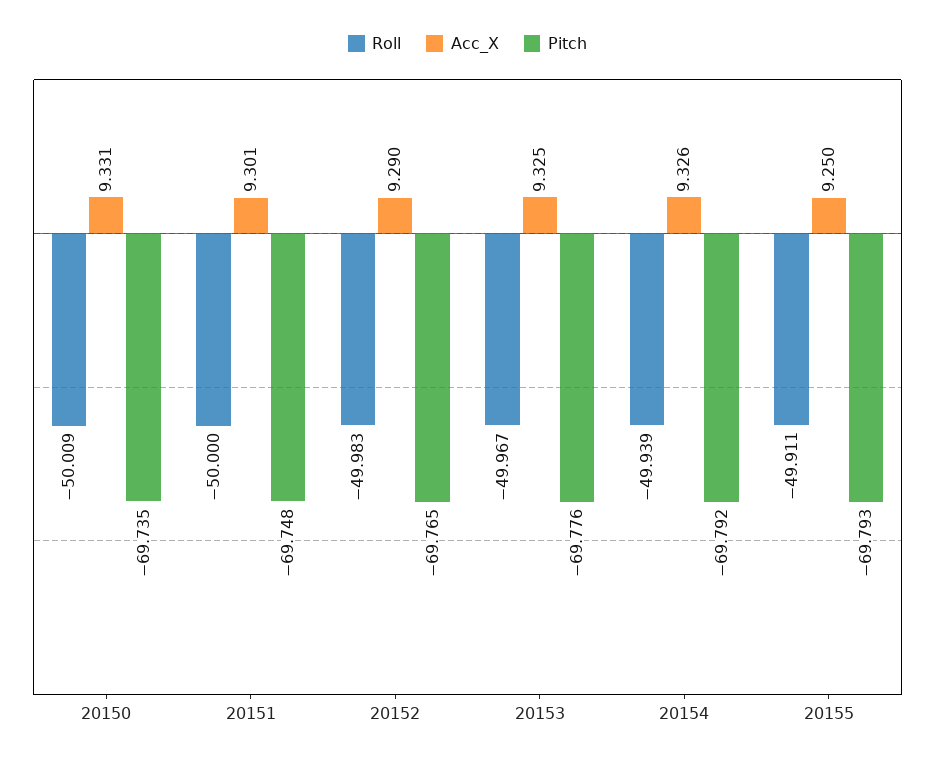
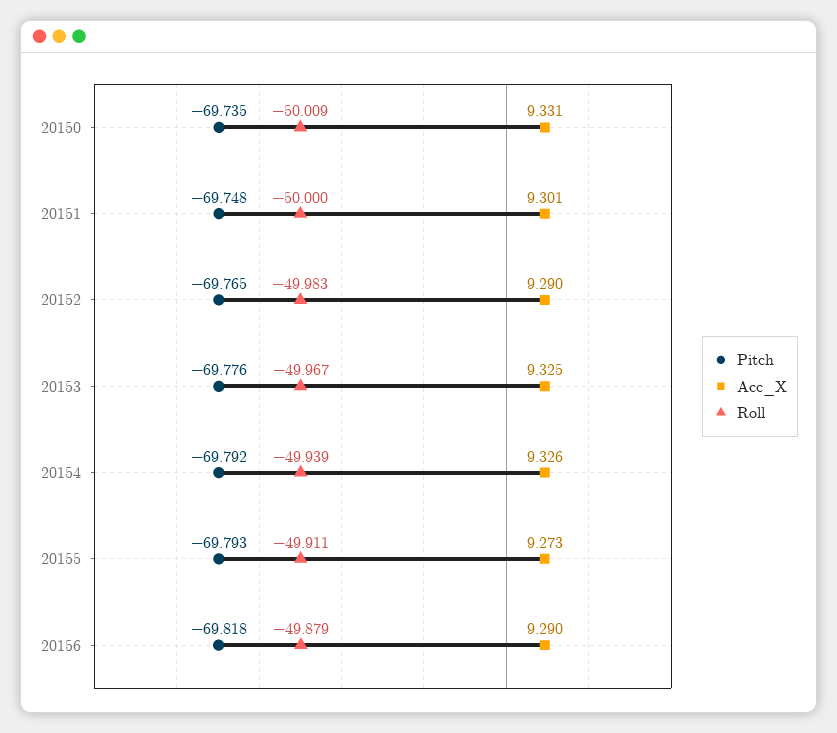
Acc_X, 20155: 9.25 -> 9.273
Pitch, 20156: none -> -69.818
Acc_X, 20156: none -> 9.29
Roll, 20156: none -> -49.879

